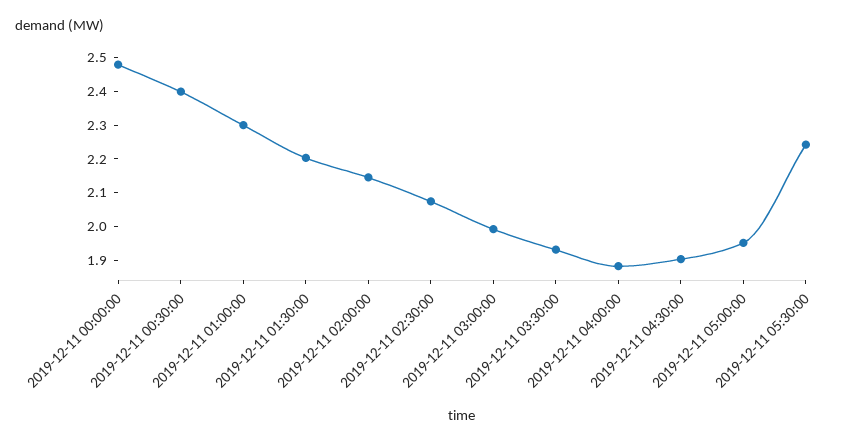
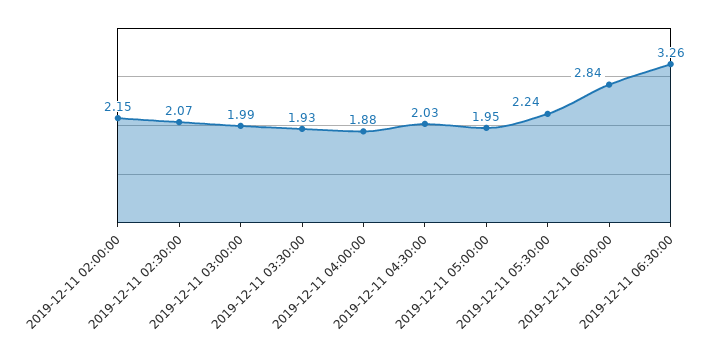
2019-12-11 00:00:00: 2.475 -> none
2019-12-11 00:30:00: 2.4 -> none
2019-12-11 01:00:00: 2.3 -> none
2019-12-11 01:30:00: 2.2 -> none
2019-12-11 04:30:00: 1.9 -> 2.03
2019-12-11 06:00:00: none -> 2.84
2019-12-11 06:30:00: none -> 3.26

